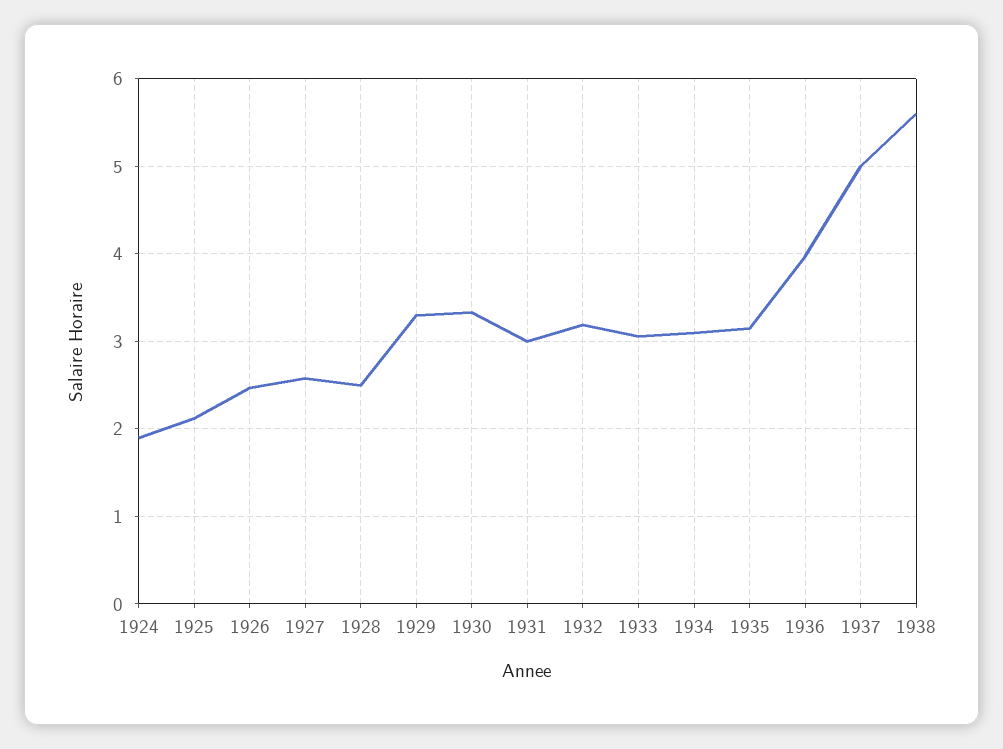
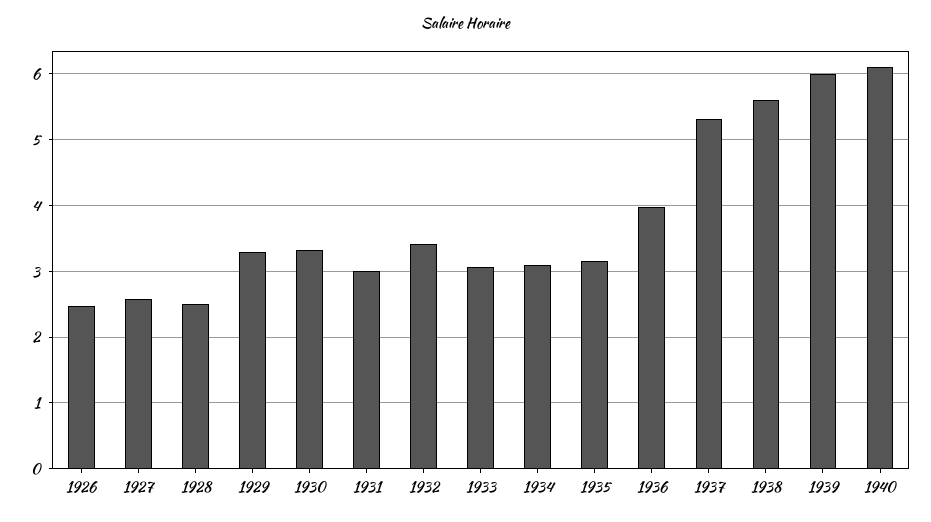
1924: 1.9 -> none
1925: 2.1 -> none
1932: 3.2 -> 3.4
1937: 5 -> 5.3
1939: none -> 6
1940: none -> 6.1

